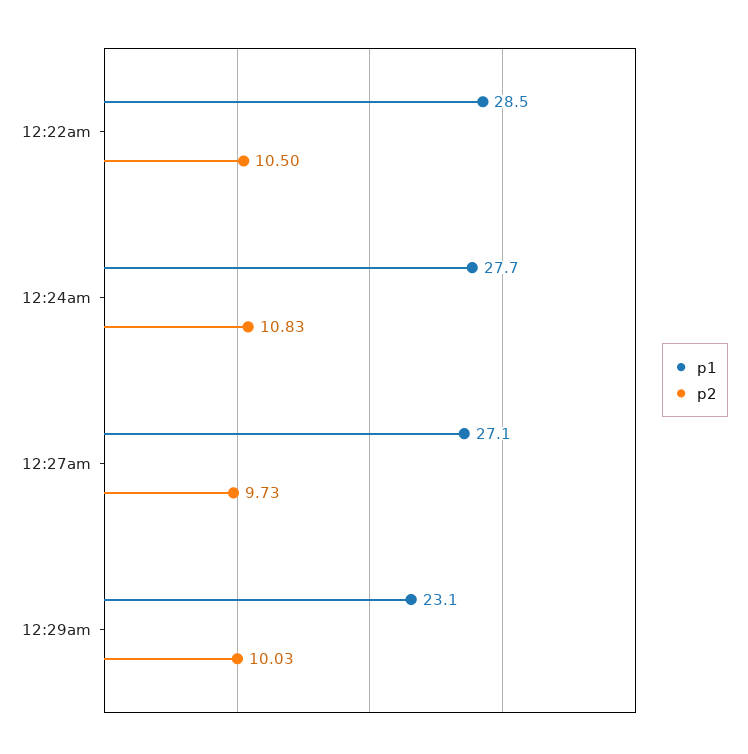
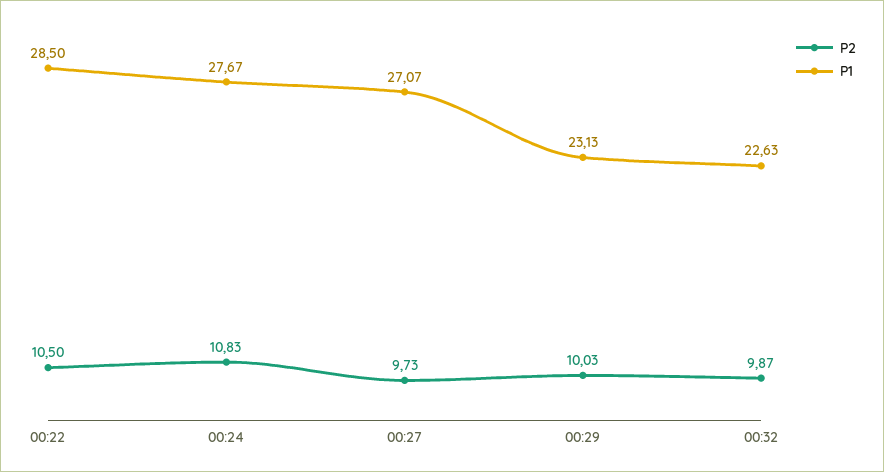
p2, 00:32: none -> 9.87
p1, 00:32: none -> 22.63

